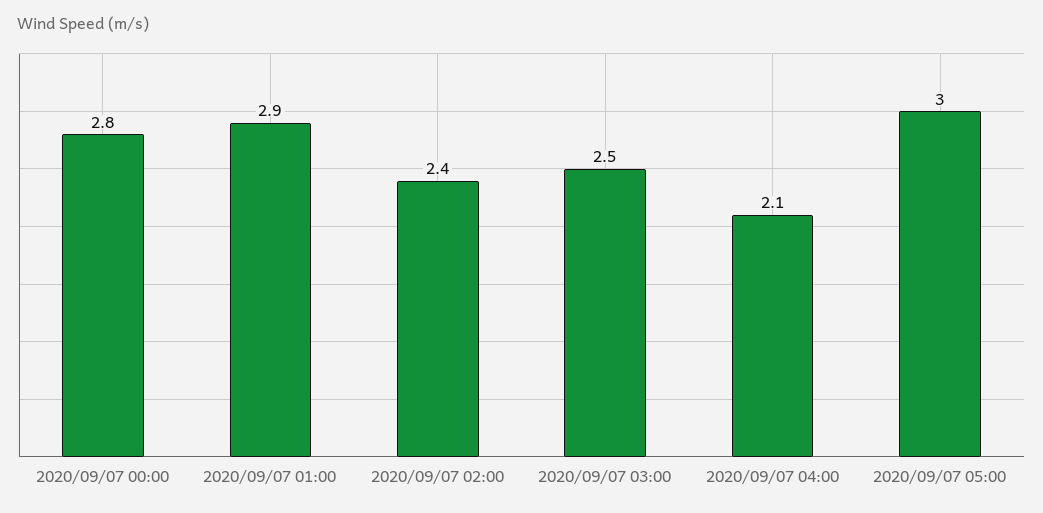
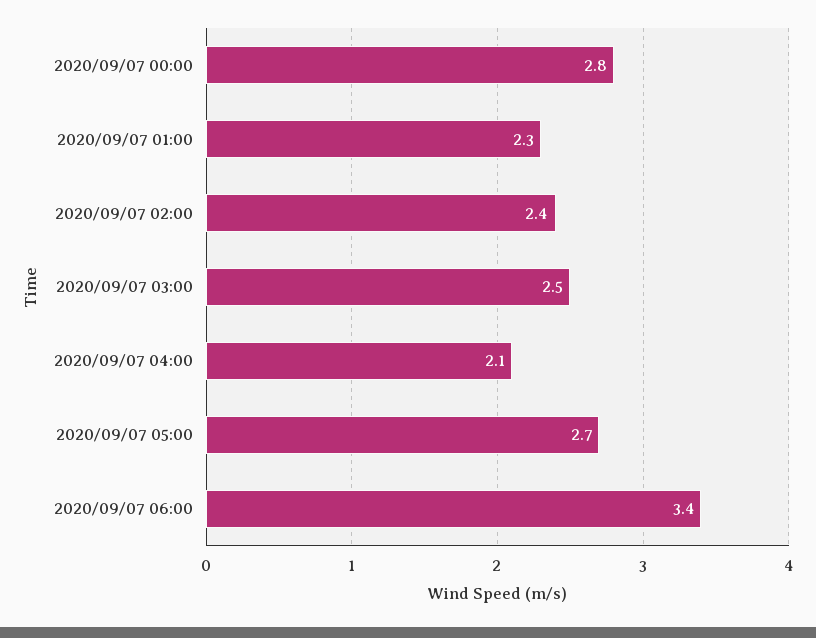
2020/09/07 01:00: 2.9 -> 2.3
2020/09/07 05:00: 3 -> 2.7
2020/09/07 06:00: none -> 3.4

